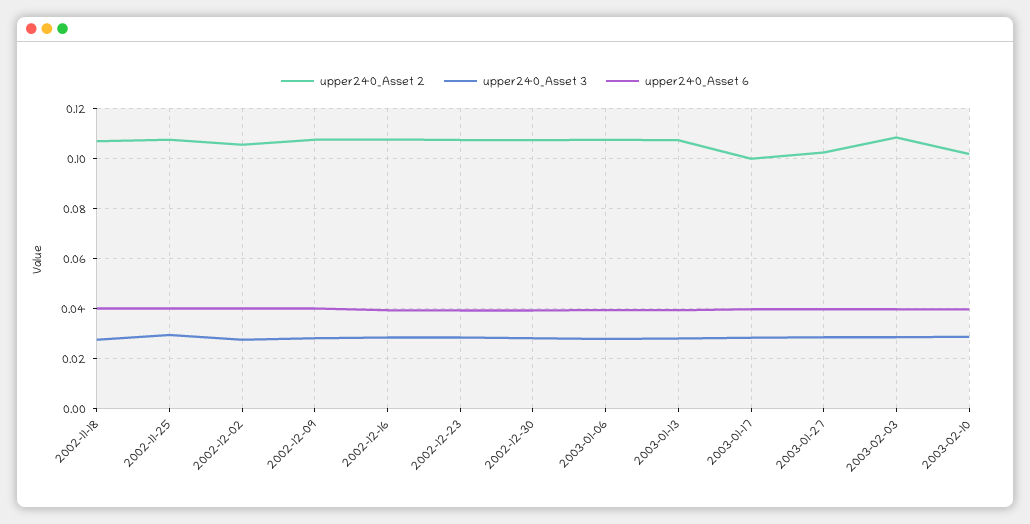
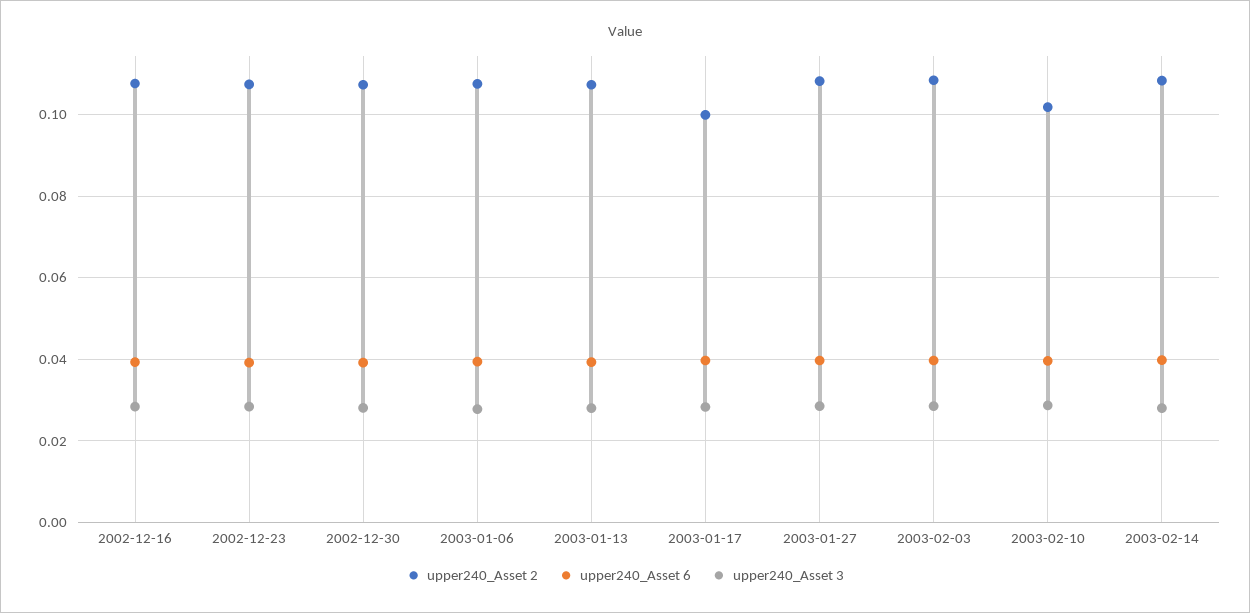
upper240_Asset 2, 2002-11-18: 0.1075 -> none
upper240_Asset 3, 2002-11-18: 0.0275 -> none
upper240_Asset 6, 2002-11-18: 0.04 -> none
upper240_Asset 2, 2002-11-25: 0.1075 -> none
upper240_Asset 3, 2002-11-25: 0.03 -> none
upper240_Asset 6, 2002-11-25: 0.04 -> none
upper240_Asset 2, 2002-12-02: 0.105 -> none
upper240_Asset 3, 2002-12-02: 0.0275 -> none
upper240_Asset 6, 2002-12-02: 0.04 -> none
upper240_Asset 2, 2002-12-09: 0.1075 -> none
upper240_Asset 3, 2002-12-09: 0.0275 -> none
upper240_Asset 6, 2002-12-09: 0.04 -> none
upper240_Asset 2, 2003-01-27: 0.1025 -> 0.108
upper240_Asset 2, 2003-02-14: none -> 0.108
upper240_Asset 6, 2003-02-14: none -> 0.04
upper240_Asset 3, 2003-02-14: none -> 0.028

